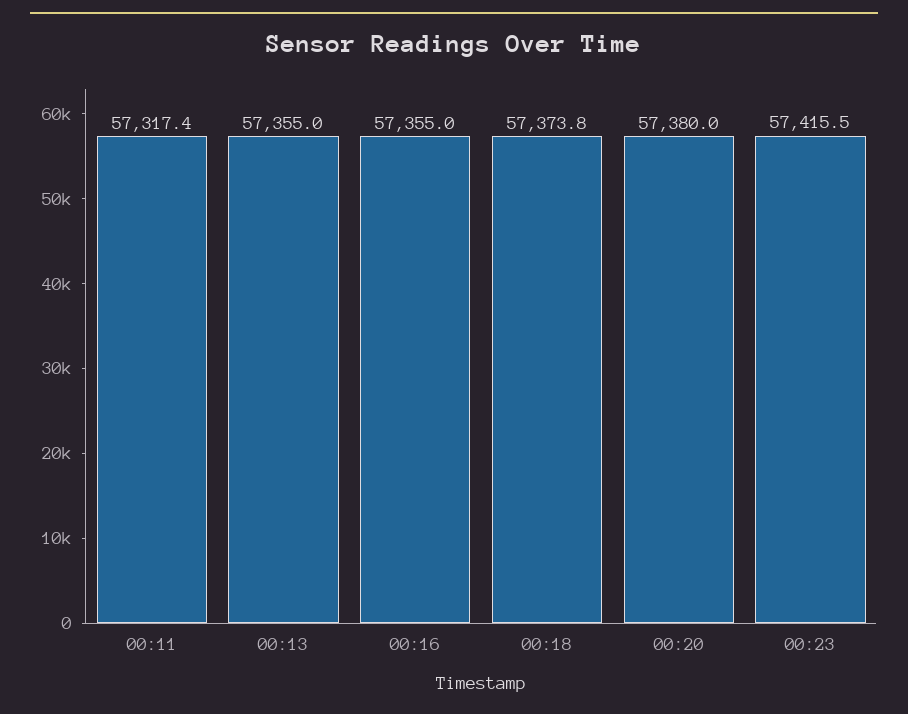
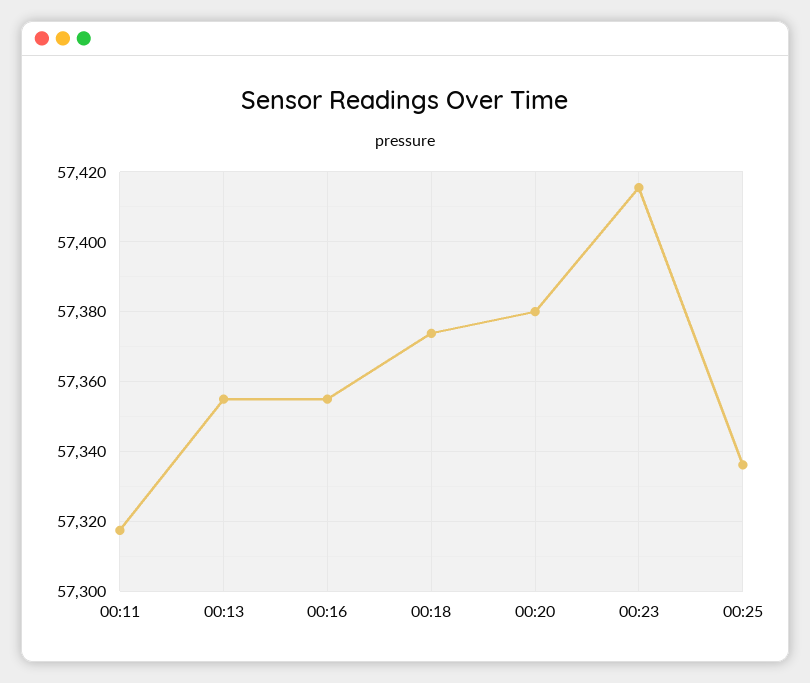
00:25: none -> 57336

